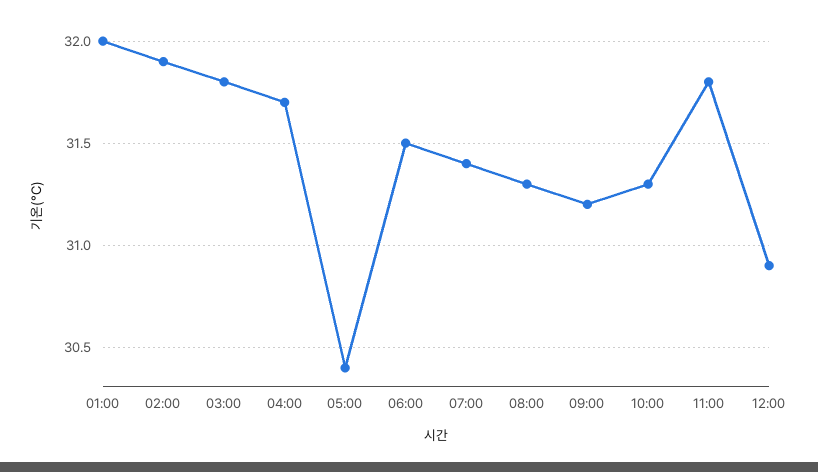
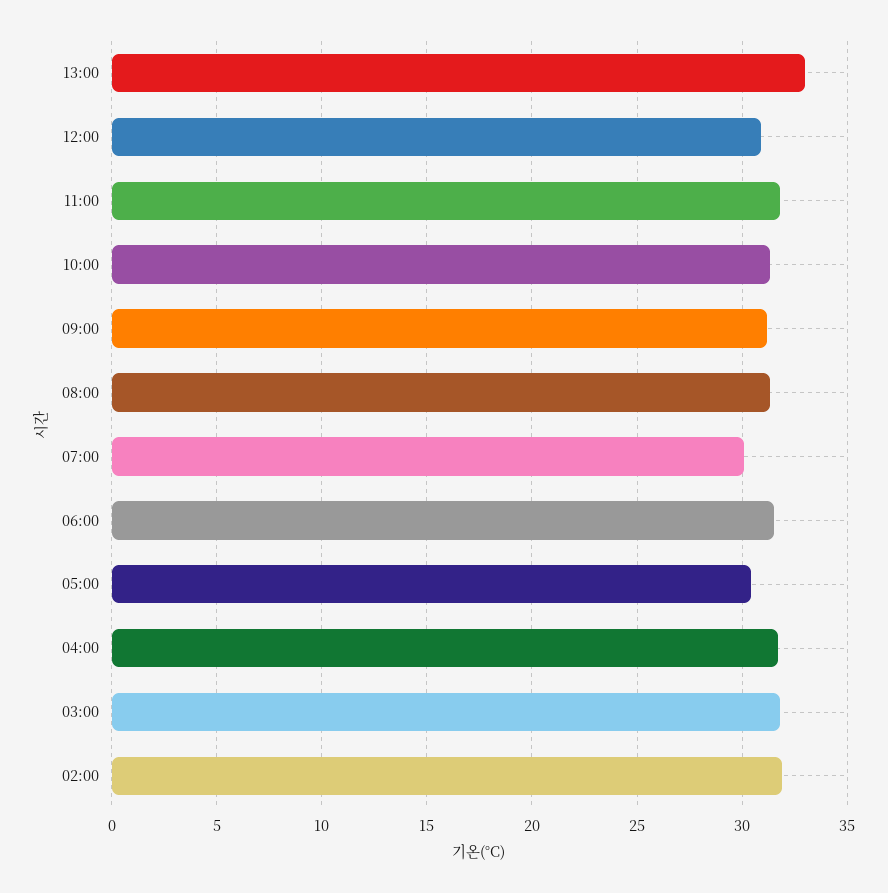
01:00: 32 -> none
07:00: 31.4 -> 30
13:00: none -> 33

